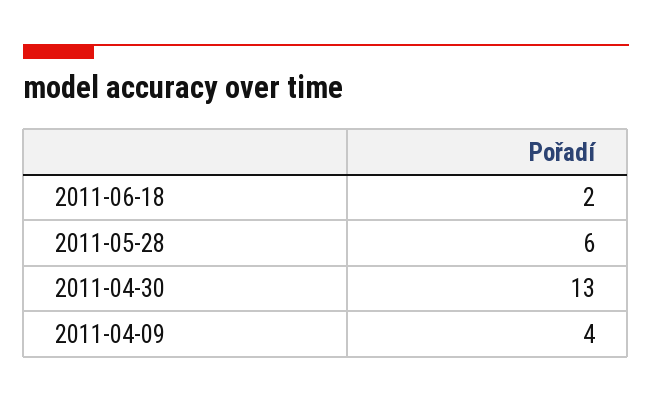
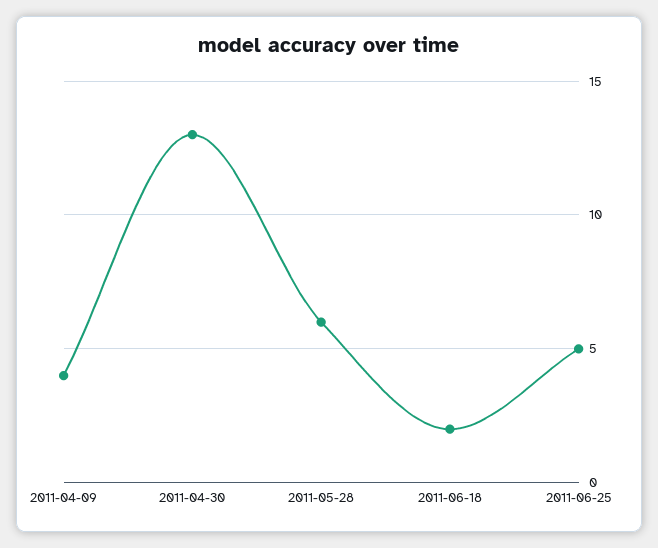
2011-06-25: none -> 5

